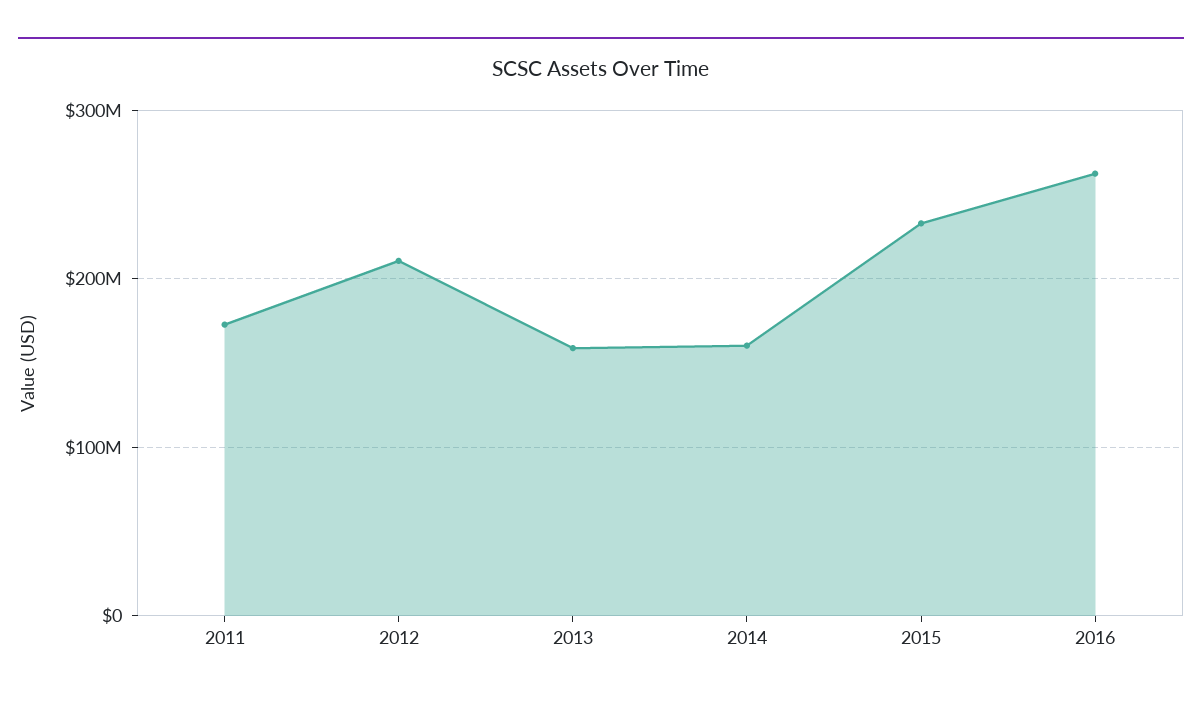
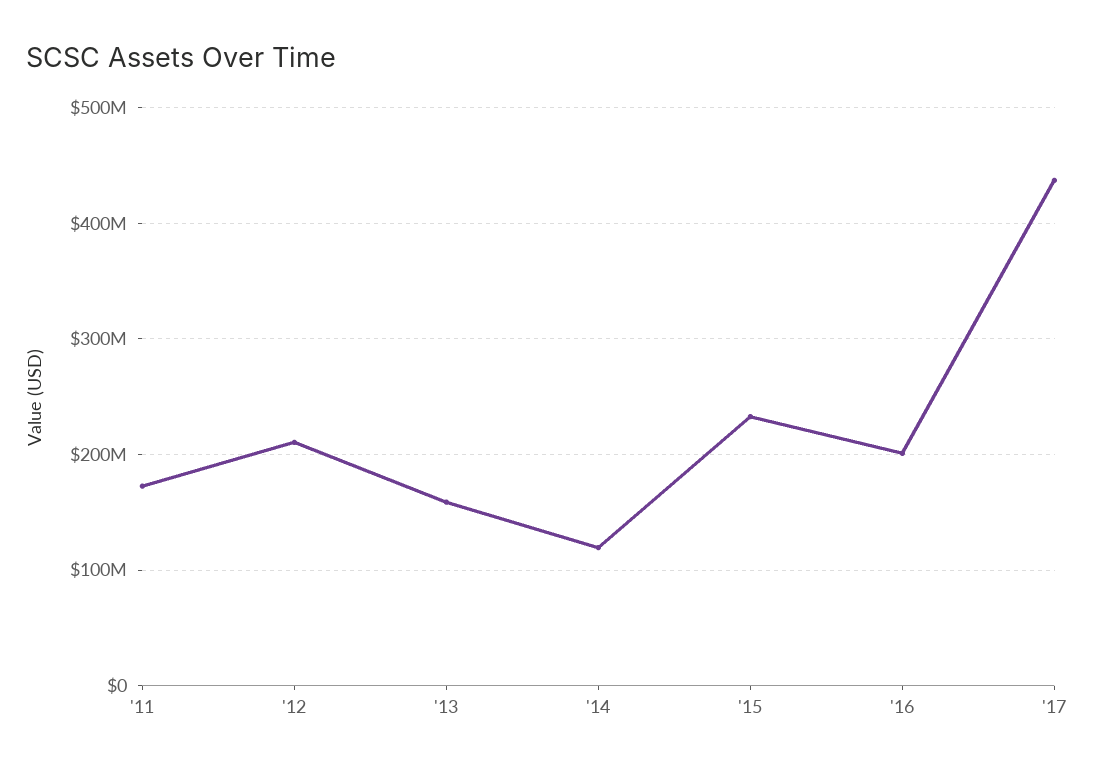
2014: 160000000 -> 120000000
2016: 260000000 -> 200000000
'17: none -> 440000000

